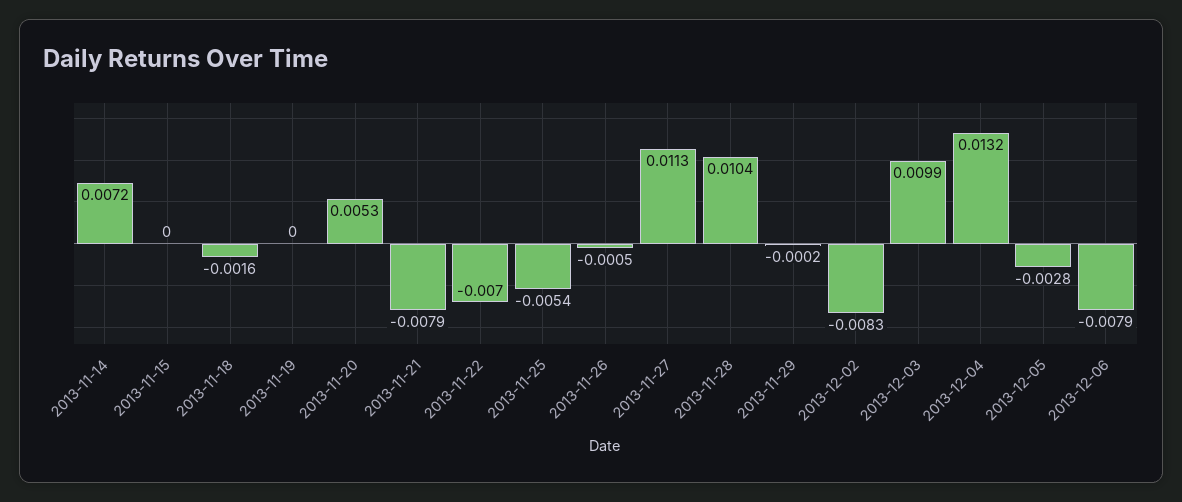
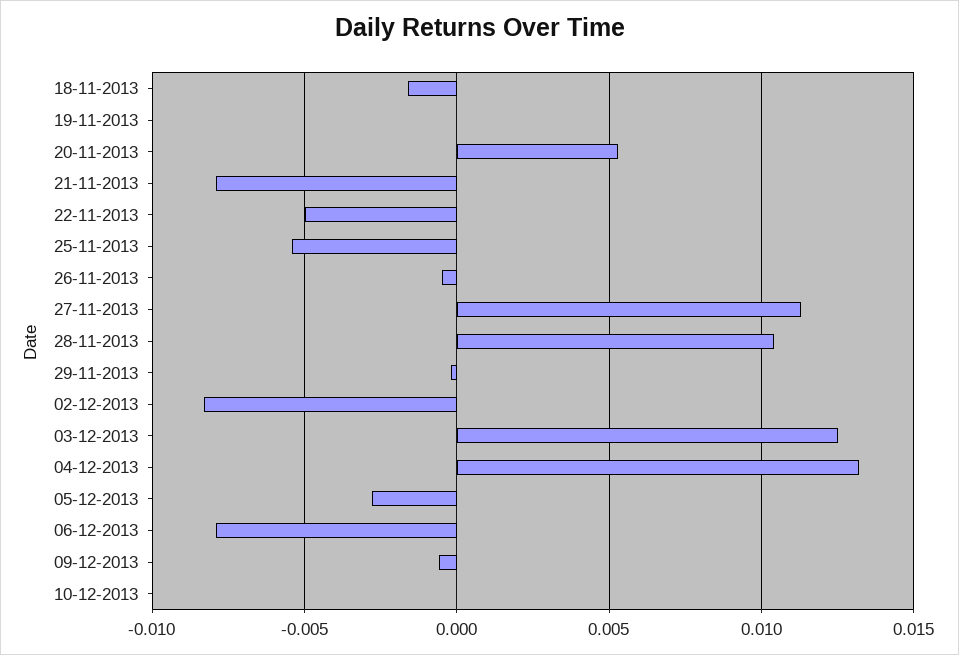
2013-11-14: 0.0072 -> none
2013-11-15: 0 -> none
2013-11-22: -0.007 -> -0.005
2013-12-03: 0.0099 -> 0.0125
09-12-2013: none -> -0.0005
10-12-2013: none -> 0

